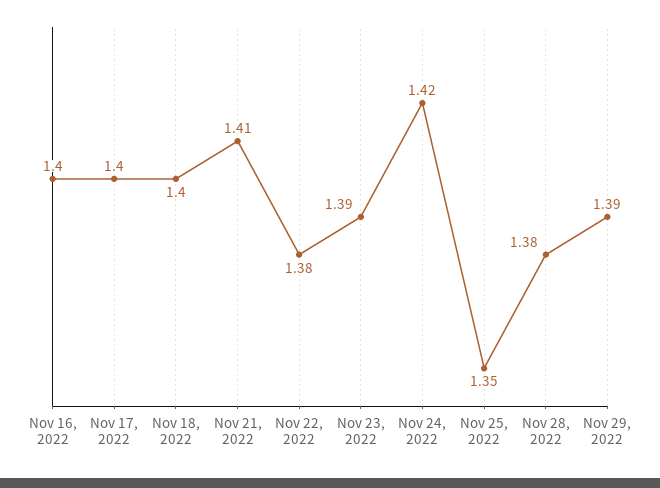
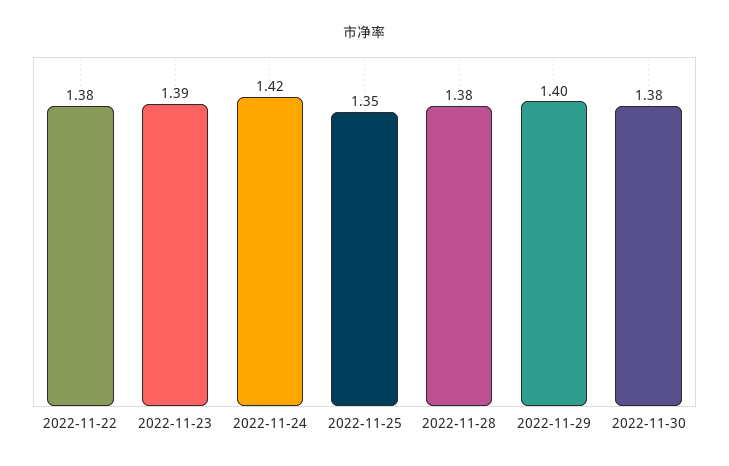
Nov 16, 2022: 1.4 -> none
Nov 17, 2022: 1.4 -> none
Nov 18, 2022: 1.4 -> none
Nov 21, 2022: 1.41 -> none
Nov 29, 2022: 1.39 -> 1.4
2022-11-30: none -> 1.38

